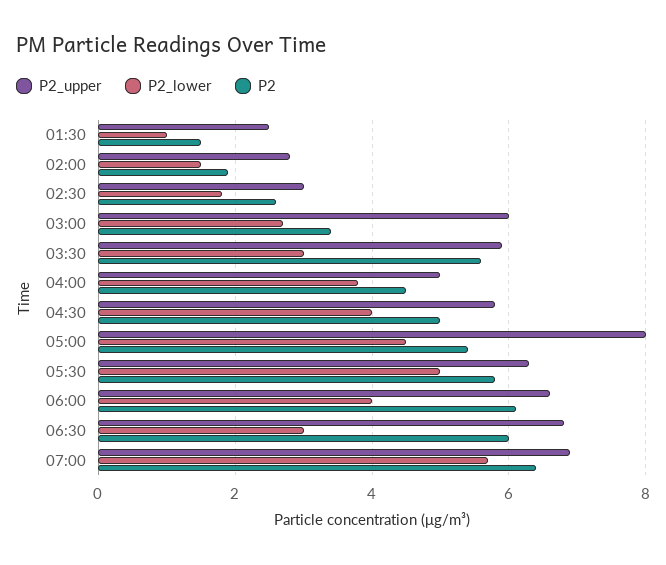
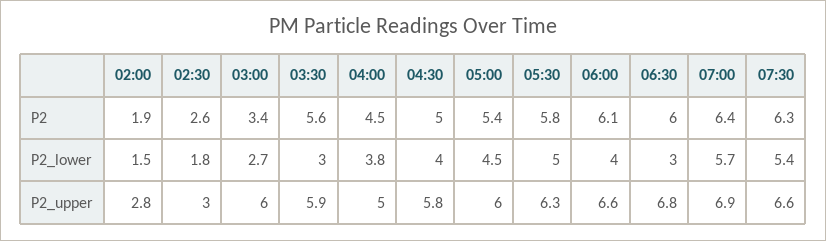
P2_upper, 01:30: 2.5 -> none
P2_lower, 01:30: 1 -> none
P2, 01:30: 1.5 -> none
P2_upper, 05:00: 8 -> 6
P2, 07:30: none -> 6.3
P2_lower, 07:30: none -> 5.4
P2_upper, 07:30: none -> 6.6

